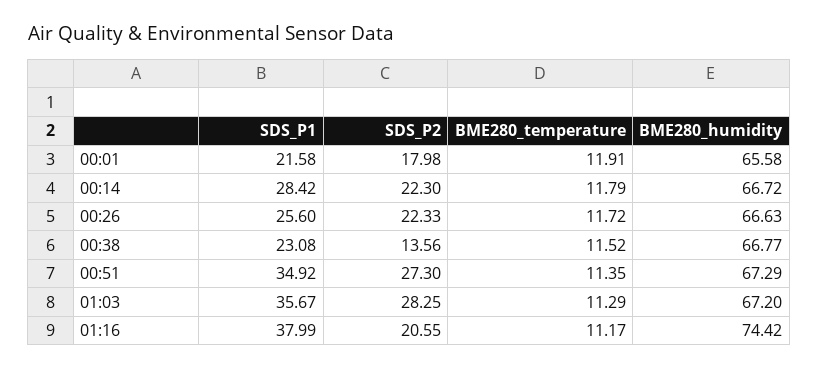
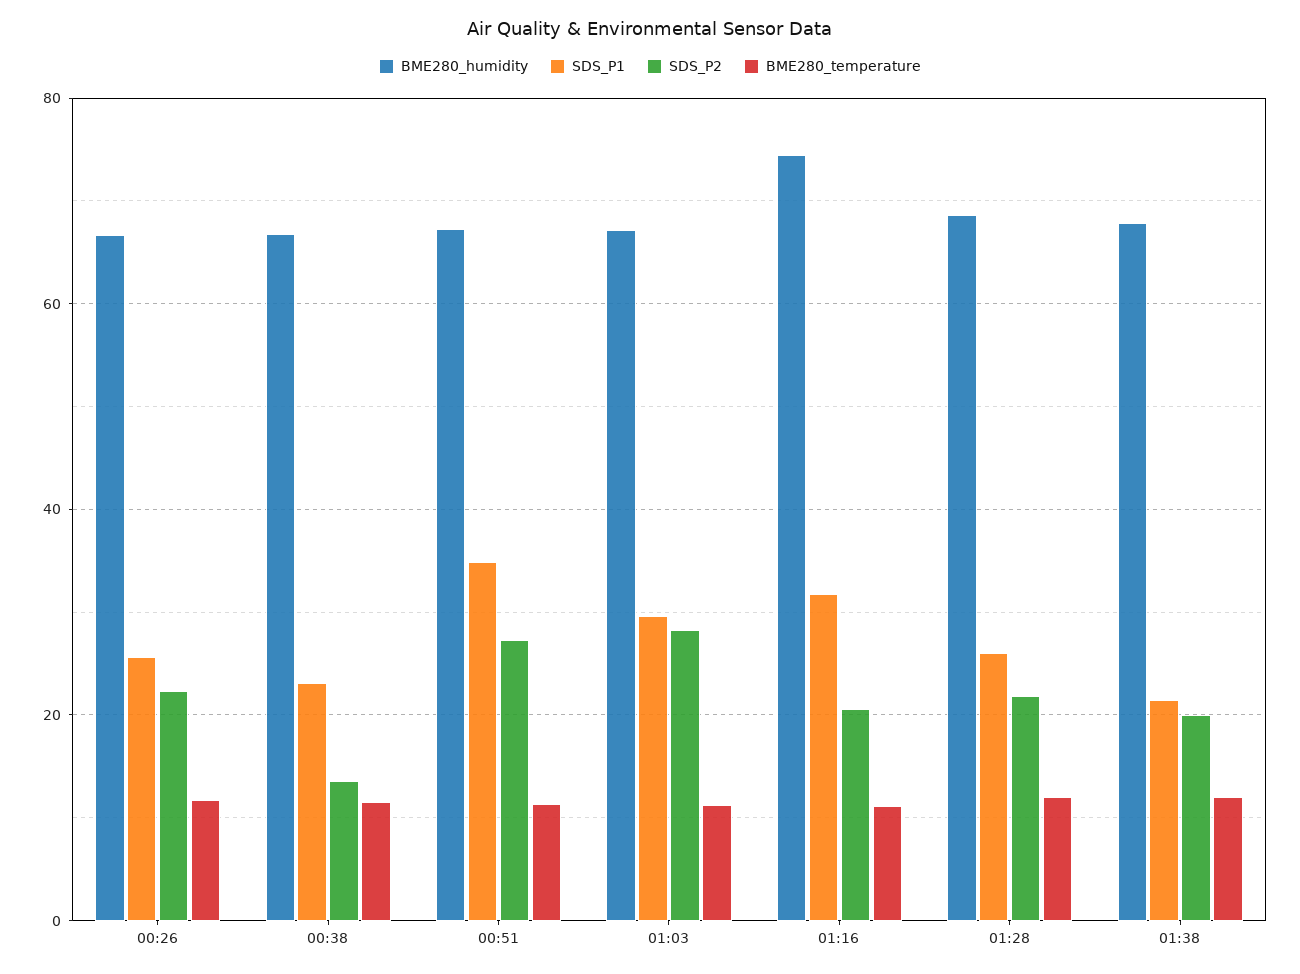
SDS_P1, 00:01: 21.58 -> none
SDS_P2, 00:01: 17.98 -> none
BME280_temperature, 00:01: 11.91 -> none
BME280_humidity, 00:01: 65.58 -> none
SDS_P1, 00:14: 28.42 -> none
SDS_P2, 00:14: 22.3 -> none
BME280_temperature, 00:14: 11.79 -> none
BME280_humidity, 00:14: 66.72 -> none
SDS_P1, 01:03: 35.67 -> 30
SDS_P1, 01:16: 37.99 -> 32
BME280_humidity, 01:28: none -> 68
SDS_P1, 01:28: none -> 26
SDS_P2, 01:28: none -> 22
BME280_temperature, 01:28: none -> 12
BME280_humidity, 01:38: none -> 68
SDS_P1, 01:38: none -> 22
SDS_P2, 01:38: none -> 20
BME280_temperature, 01:38: none -> 12

